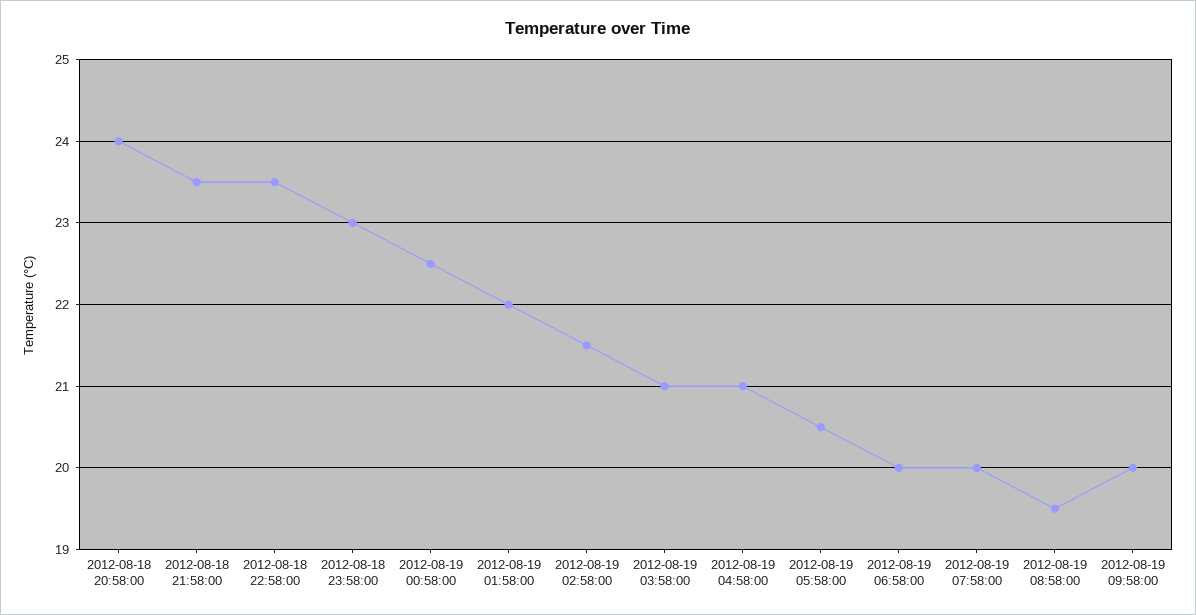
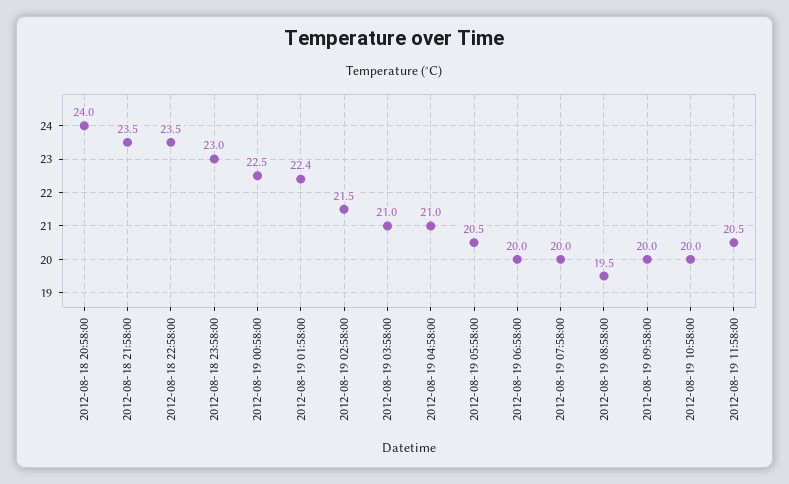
2012-08-19 01:58:00: 22 -> 22.4
2012-08-19 10:58:00: none -> 20
2012-08-19 11:58:00: none -> 20.5

